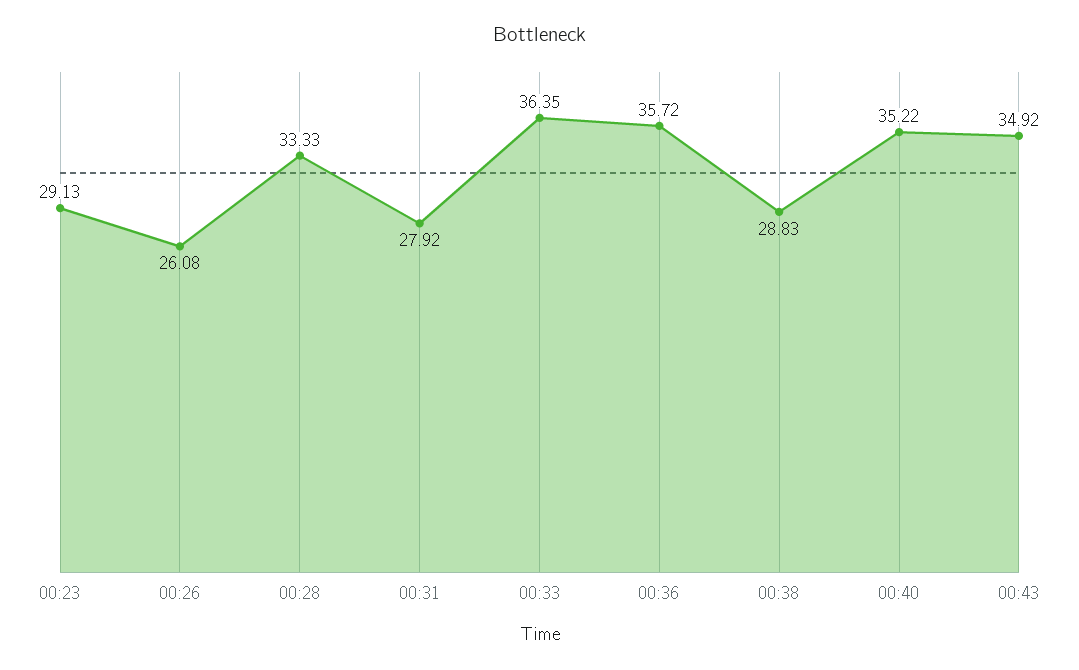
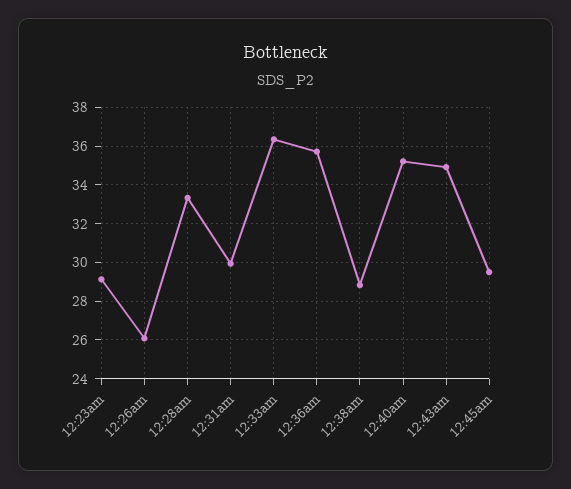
00:31: 27.92 -> 30
12:45am: none -> 29.5

